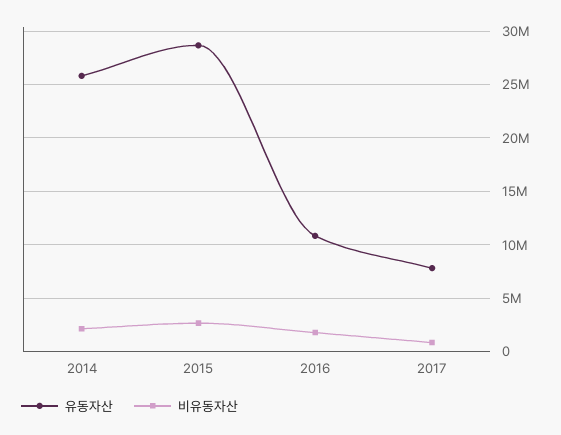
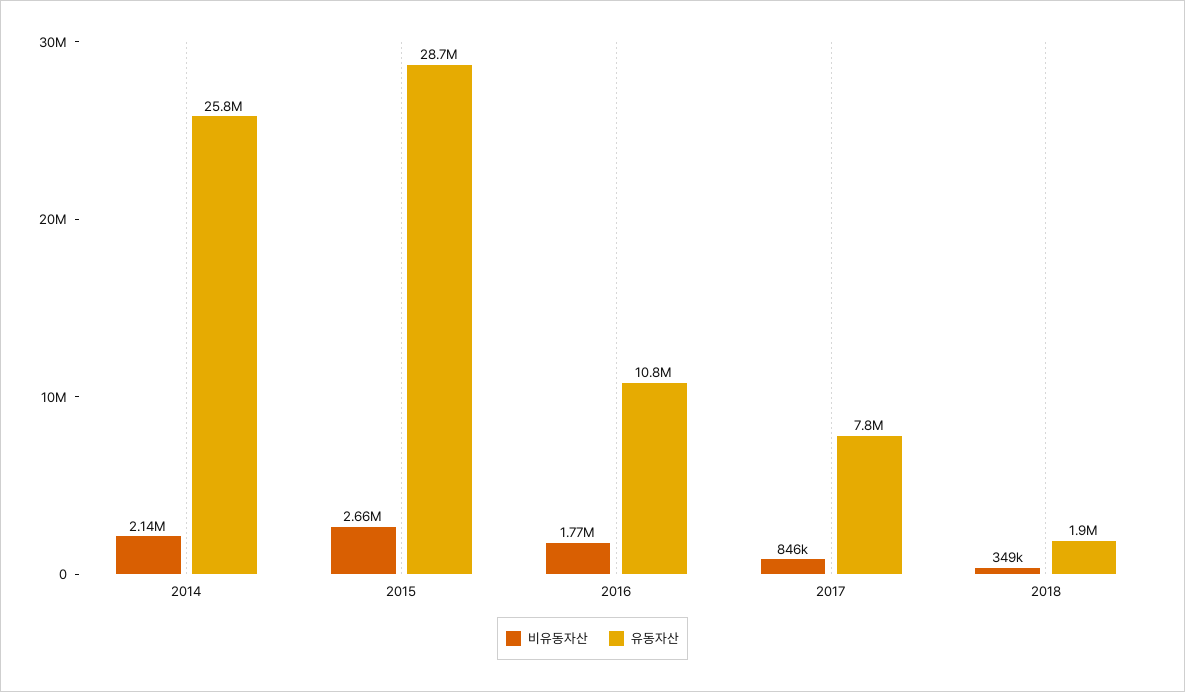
비유동자산, 2018: none -> 349000
유동자산, 2018: none -> 1900000

